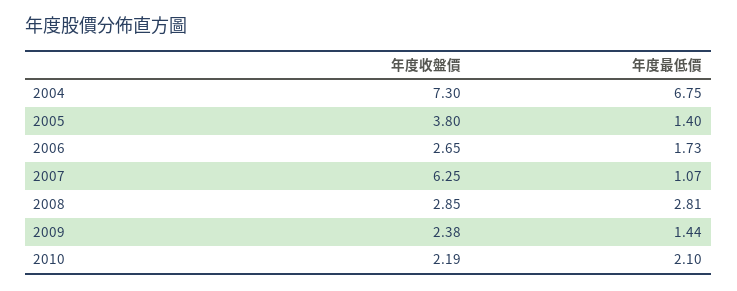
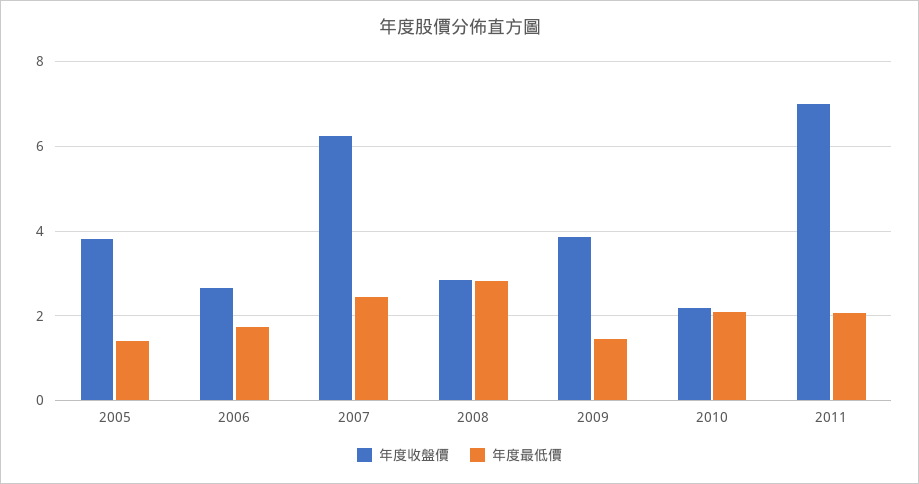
年度收盤價, 2004: 7.3 -> none
年度最低價, 2004: 6.75 -> none
年度最低價, 2007: 1.07 -> 2.4
年度收盤價, 2009: 2.38 -> 3.8
年度收盤價, 2011: none -> 7
年度最低價, 2011: none -> 2

